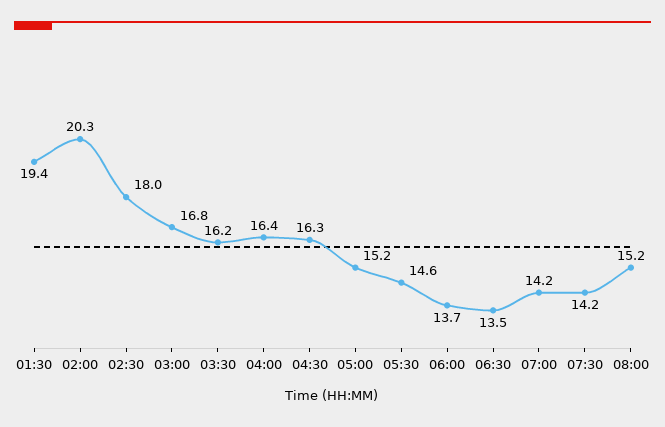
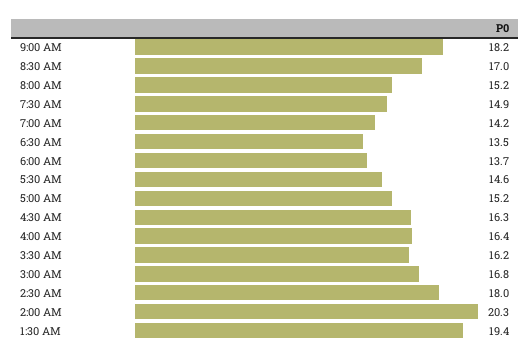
07:30: 14.2 -> 14.9
9:00 AM: none -> 18.2
8:30 AM: none -> 17

